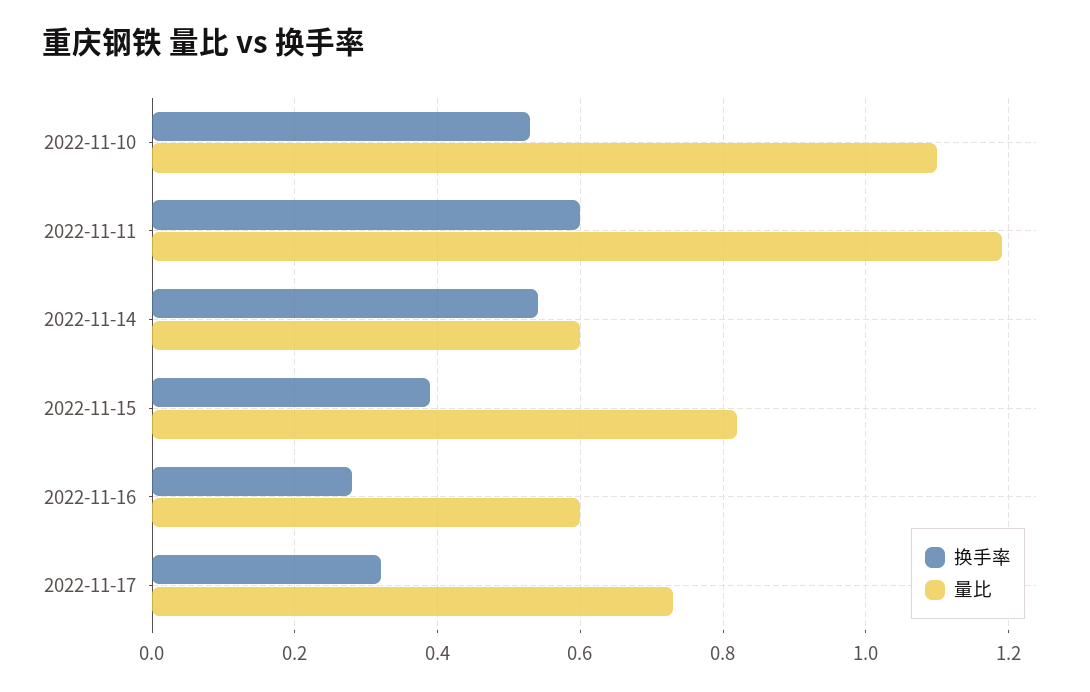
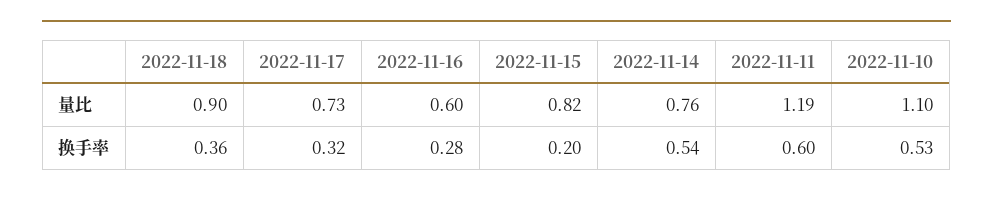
量比, 2022-11-14: 0.6 -> 0.76
换手率, 2022-11-15: 0.4 -> 0.2
量比, 2022-11-18: none -> 0.9
换手率, 2022-11-18: none -> 0.36

